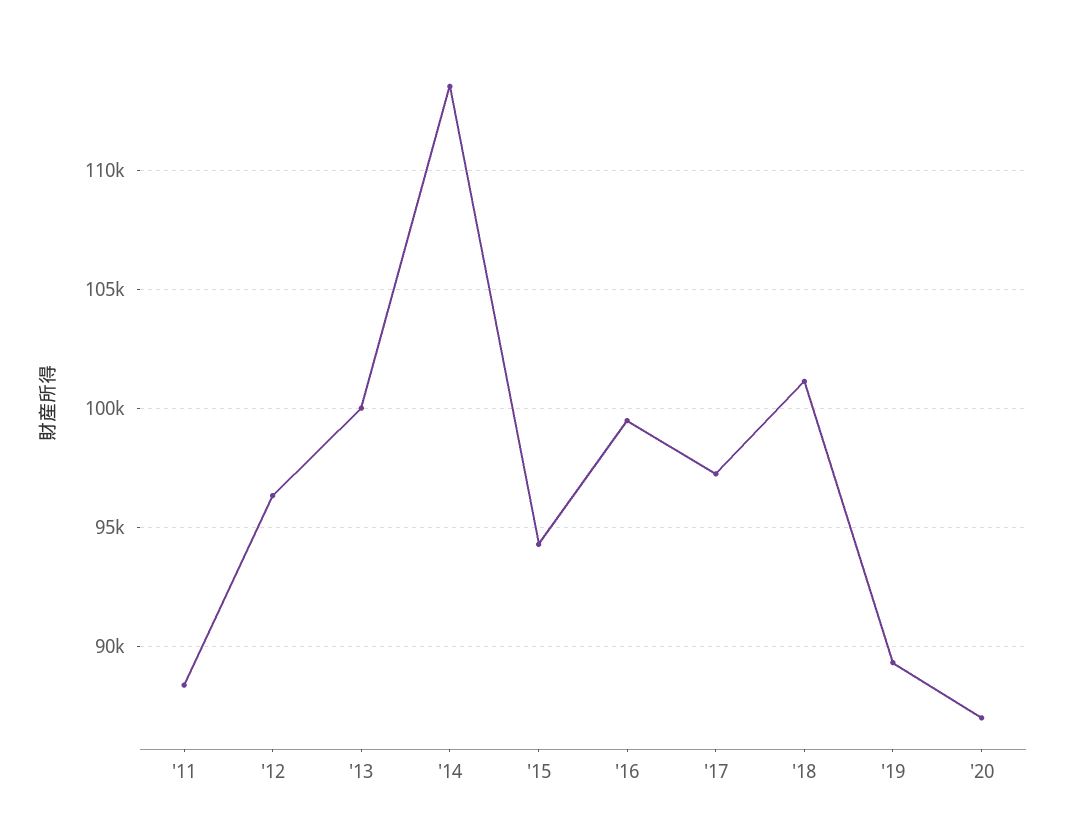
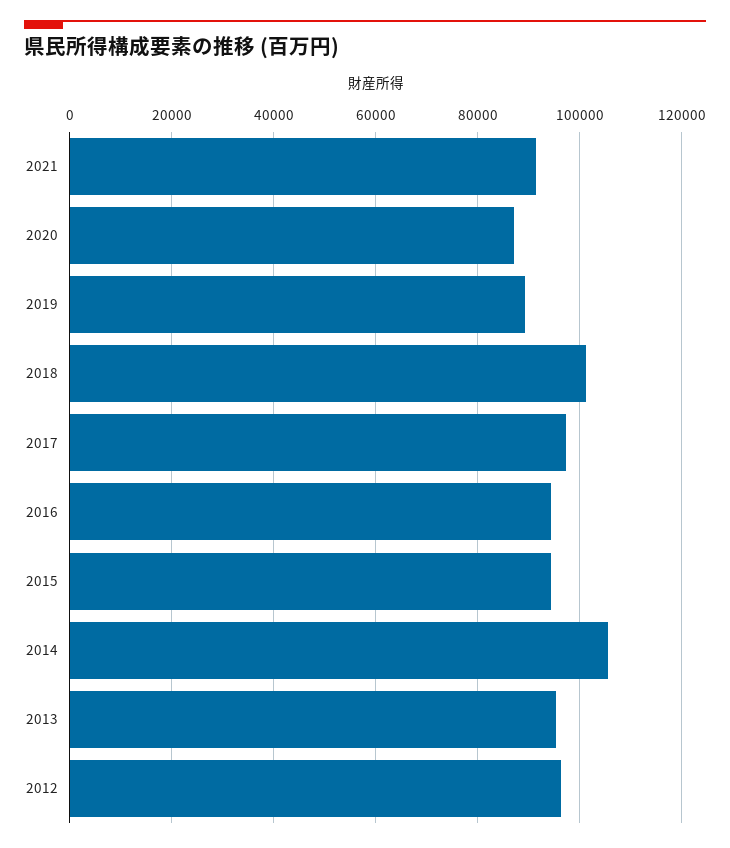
'11: 88500 -> none
'13: 100000 -> 96000
'14: 113500 -> 106000
'16: 99500 -> 94000
2021: none -> 92000

